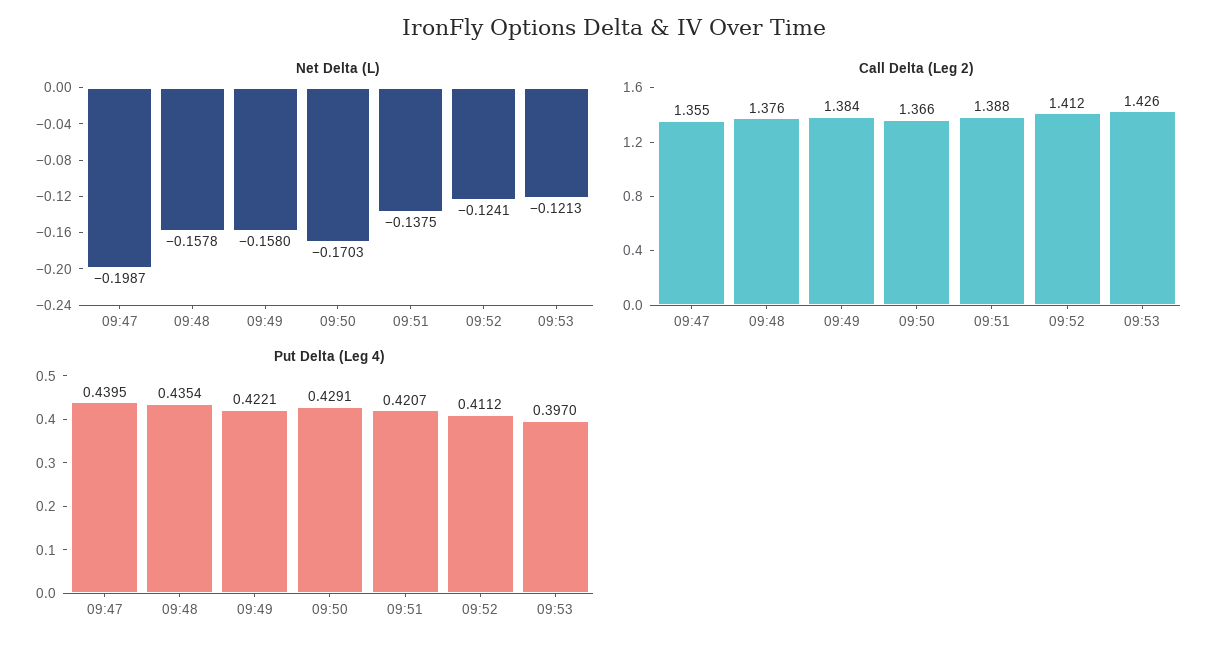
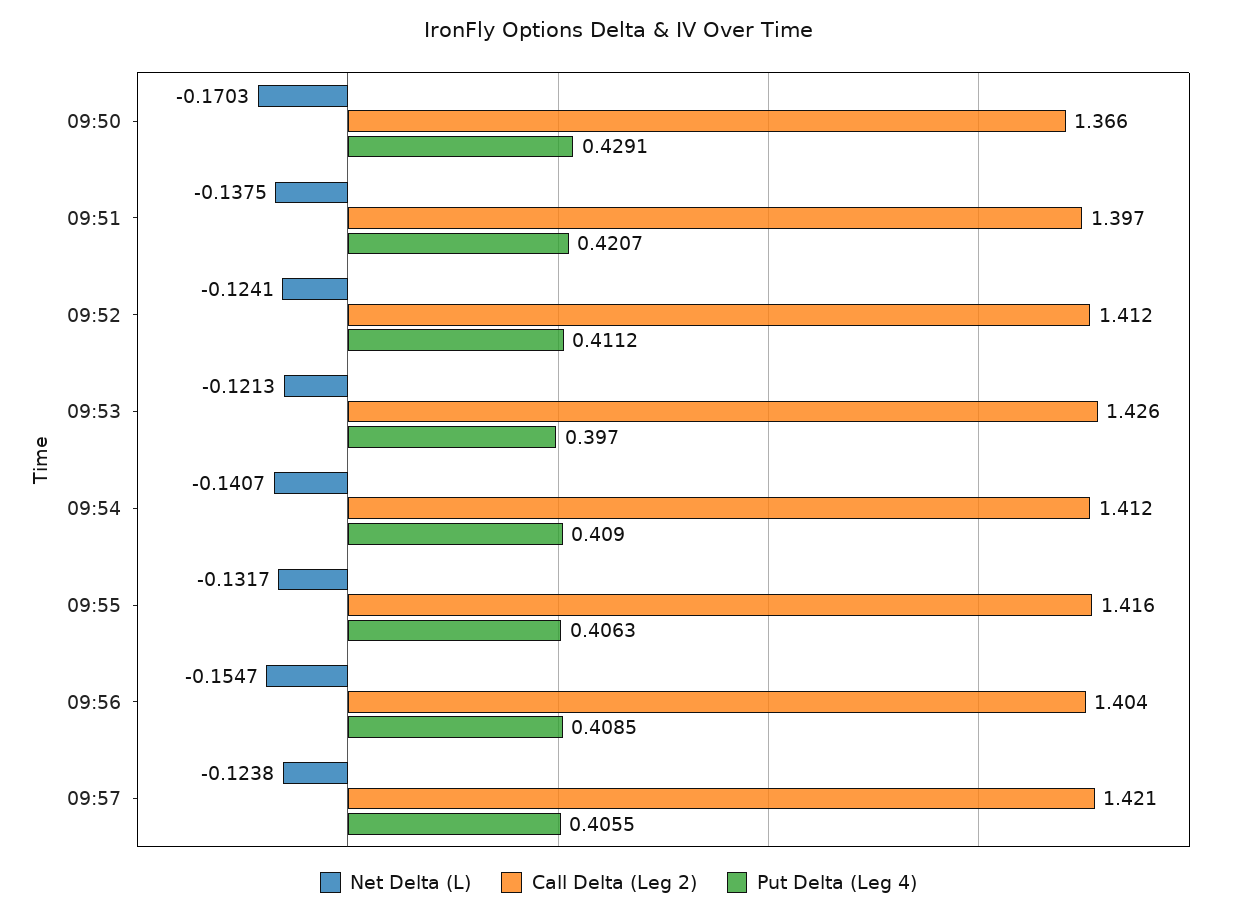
Net Delta (L), 09:47: -0.1987 -> none
Net Delta (L), 09:48: -0.1578 -> none
Net Delta (L), 09:49: -0.158 -> none
Call Delta (Leg 2), 09:47: 1.355 -> none
Call Delta (Leg 2), 09:48: 1.376 -> none
Call Delta (Leg 2), 09:49: 1.384 -> none
Call Delta (Leg 2), 09:51: 1.388 -> 1.397
Put Delta (Leg 4), 09:47: 0.4395 -> none
Put Delta (Leg 4), 09:48: 0.4354 -> none
Put Delta (Leg 4), 09:49: 0.4221 -> none
Net Delta (L), 09:54: none -> -0.1407
Call Delta (Leg 2), 09:54: none -> 1.412
Put Delta (Leg 4), 09:54: none -> 0.409
Net Delta (L), 09:55: none -> -0.1317
Call Delta (Leg 2), 09:55: none -> 1.416
Put Delta (Leg 4), 09:55: none -> 0.4063
Net Delta (L), 09:56: none -> -0.1547
Call Delta (Leg 2), 09:56: none -> 1.404
Put Delta (Leg 4), 09:56: none -> 0.4085
Net Delta (L), 09:57: none -> -0.1238
Call Delta (Leg 2), 09:57: none -> 1.421
Put Delta (Leg 4), 09:57: none -> 0.4055

